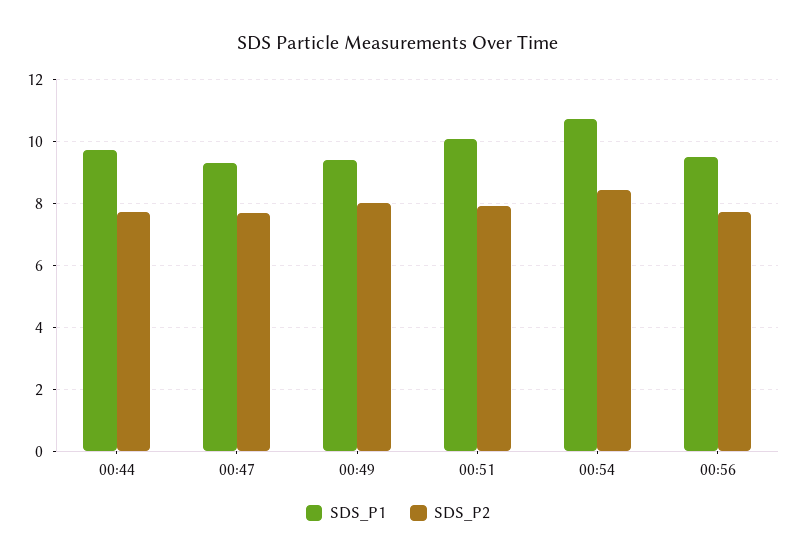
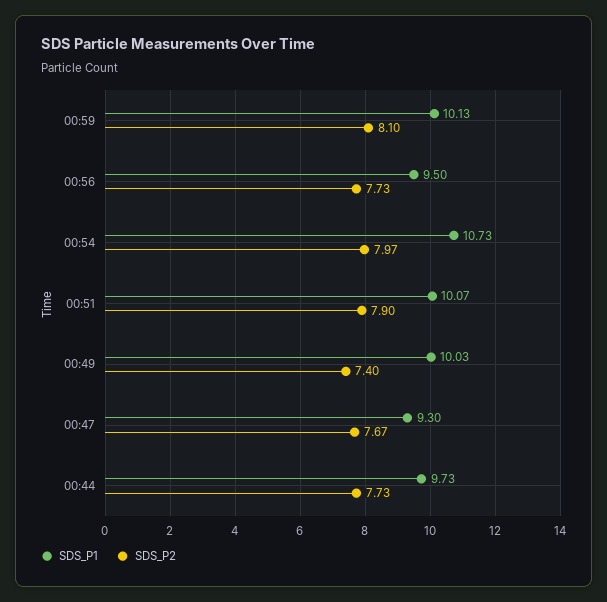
SDS_P1, 00:49: 9.4 -> 10.03
SDS_P2, 00:49: 8 -> 7.4
SDS_P2, 00:54: 8.4 -> 7.97
SDS_P1, 00:59: none -> 10.13
SDS_P2, 00:59: none -> 8.1

